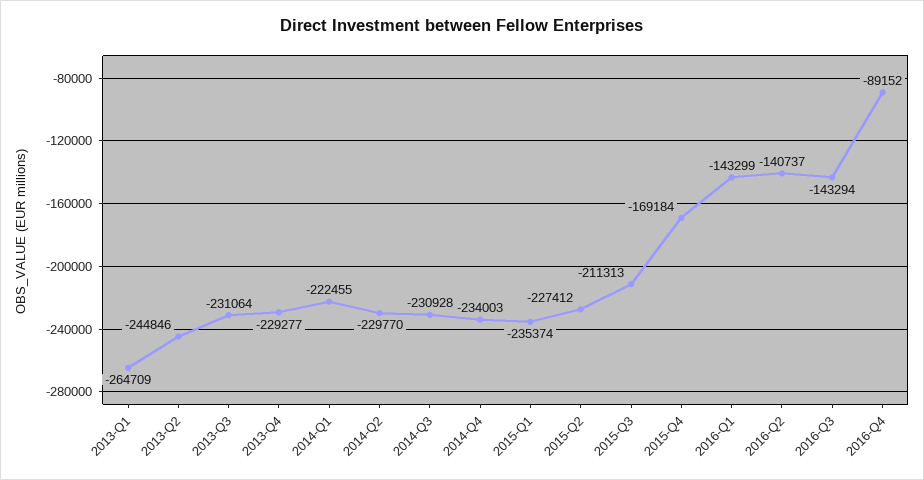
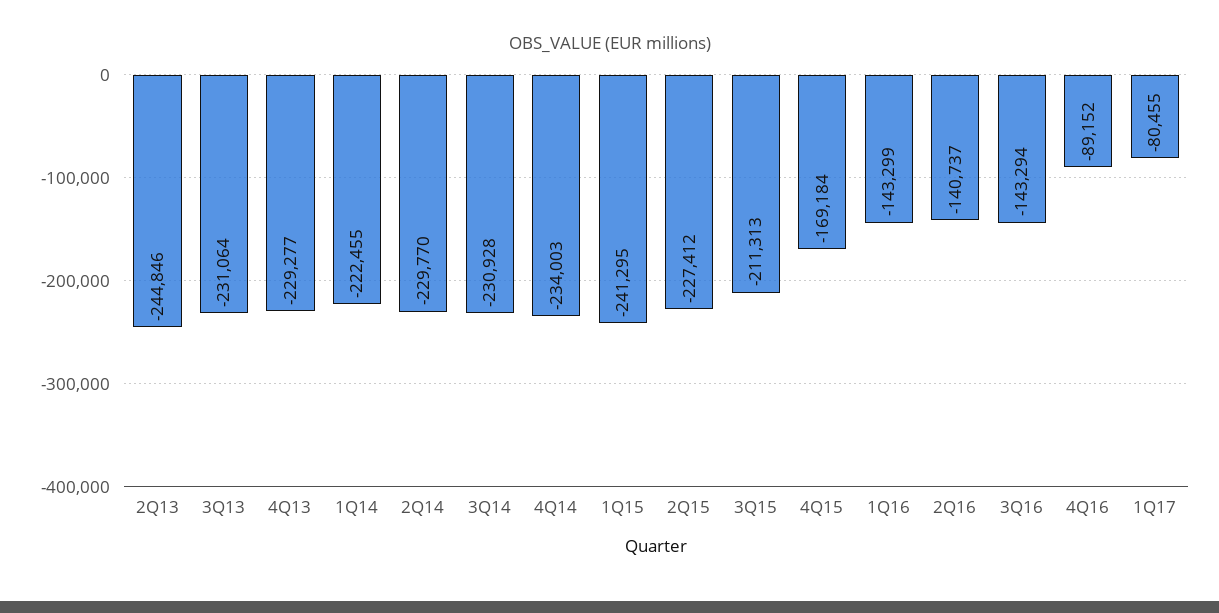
2013-Q1: -264709 -> none
2015-Q1: -235374 -> -241295
1Q17: none -> -80455

